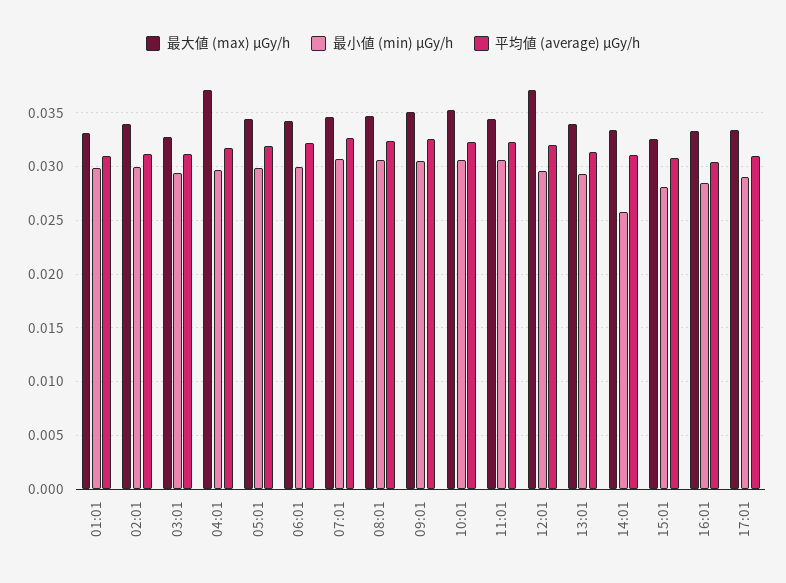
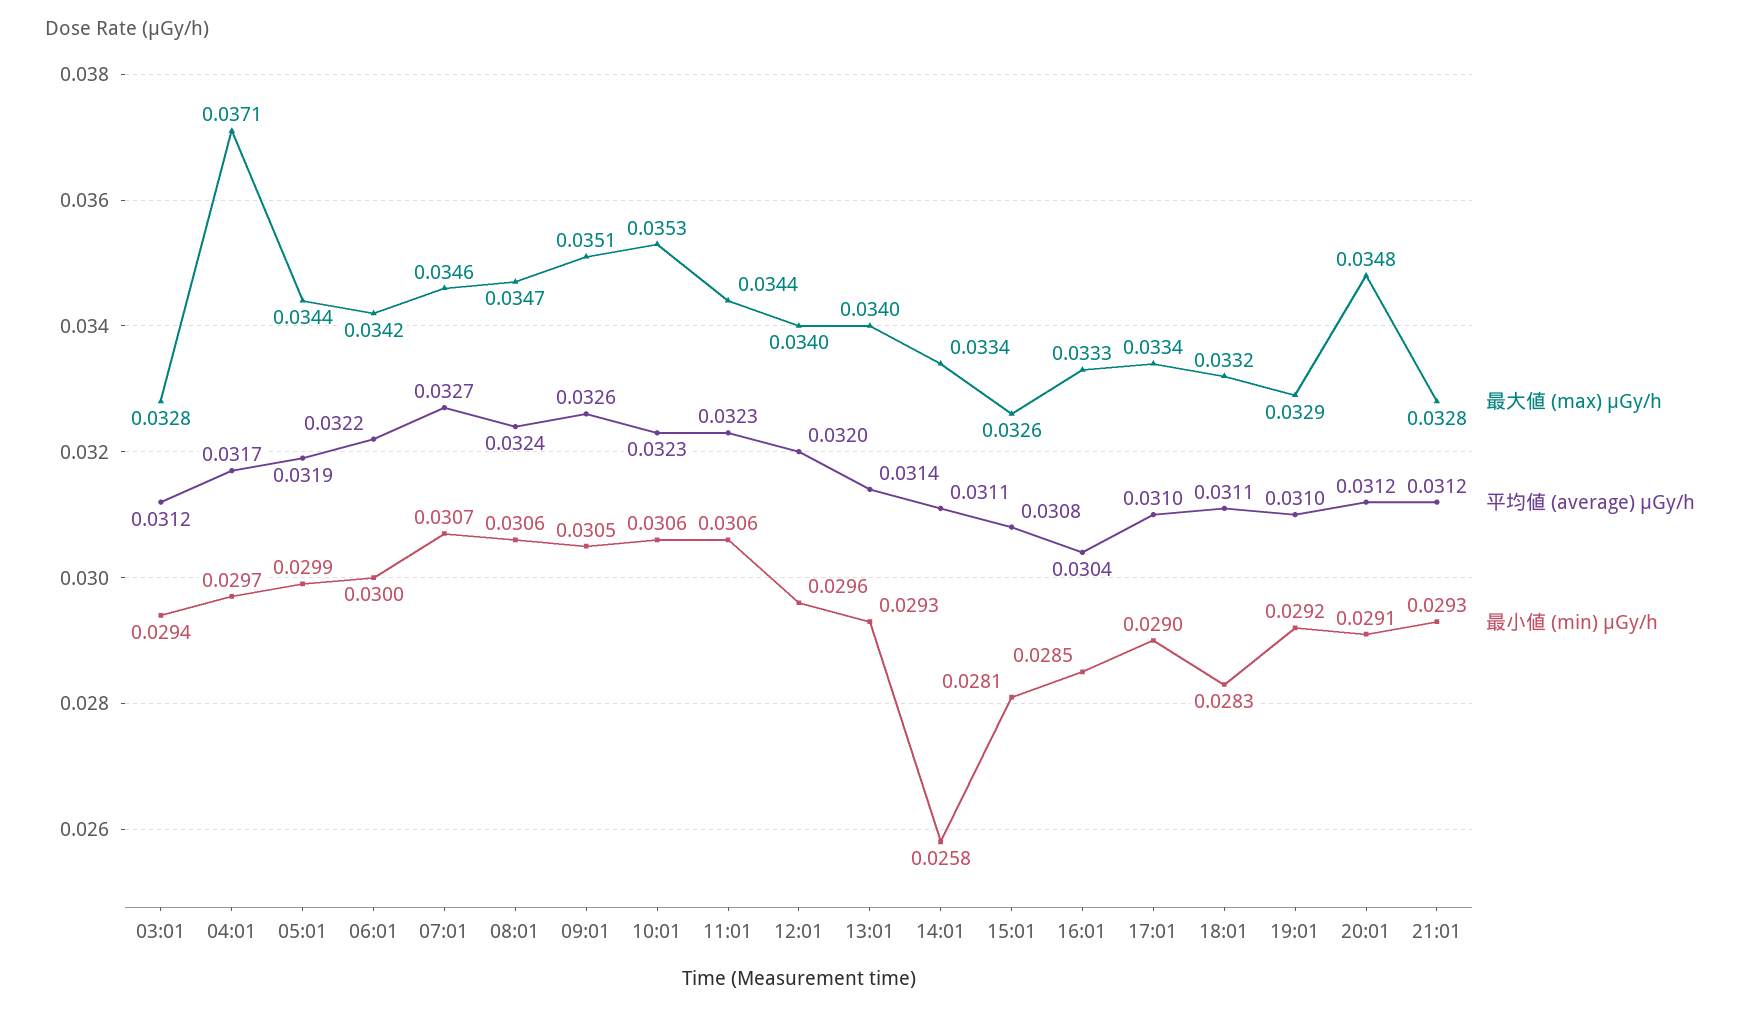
最大値 (max) μGy/h, 01:01: 0.033 -> none
最小値 (min) μGy/h, 01:01: 0.03 -> none
平均値 (average) μGy/h, 01:01: 0.031 -> none
最大値 (max) μGy/h, 02:01: 0.034 -> none
最小値 (min) μGy/h, 02:01: 0.03 -> none
平均値 (average) μGy/h, 02:01: 0.031 -> none
最大値 (max) μGy/h, 12:01: 0.037 -> 0.034
最大値 (max) μGy/h, 18:01: none -> 0.0332
平均値 (average) μGy/h, 18:01: none -> 0.0311
最小値 (min) μGy/h, 18:01: none -> 0.0283
最大値 (max) μGy/h, 19:01: none -> 0.0329
平均値 (average) μGy/h, 19:01: none -> 0.031
最小値 (min) μGy/h, 19:01: none -> 0.0292
最大値 (max) μGy/h, 20:01: none -> 0.0348
平均値 (average) μGy/h, 20:01: none -> 0.0312
最小値 (min) μGy/h, 20:01: none -> 0.0291
最大値 (max) μGy/h, 21:01: none -> 0.0328
平均値 (average) μGy/h, 21:01: none -> 0.0312
最小値 (min) μGy/h, 21:01: none -> 0.0293

